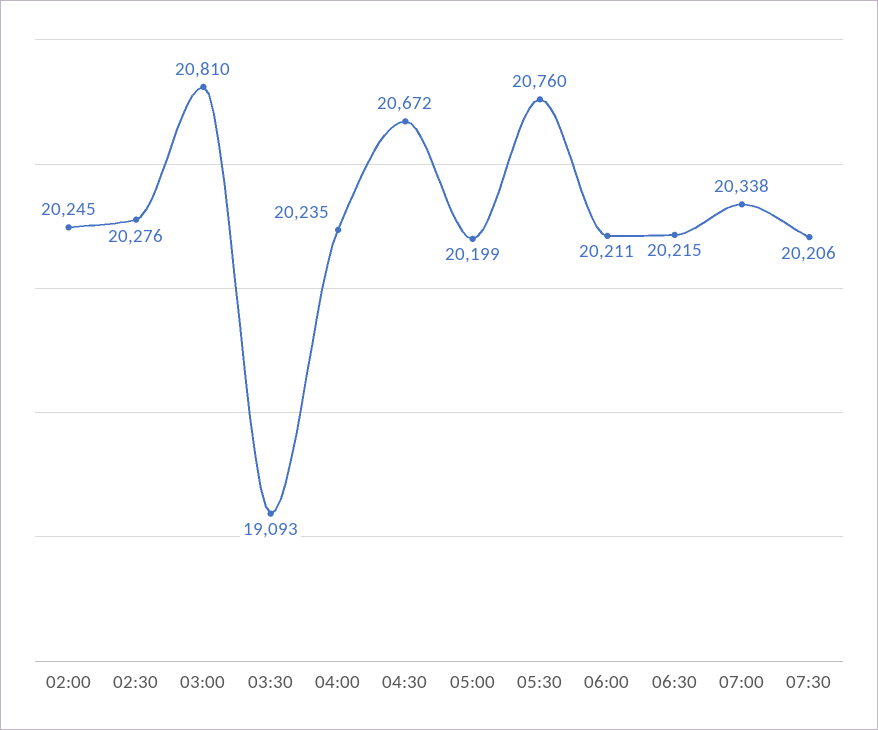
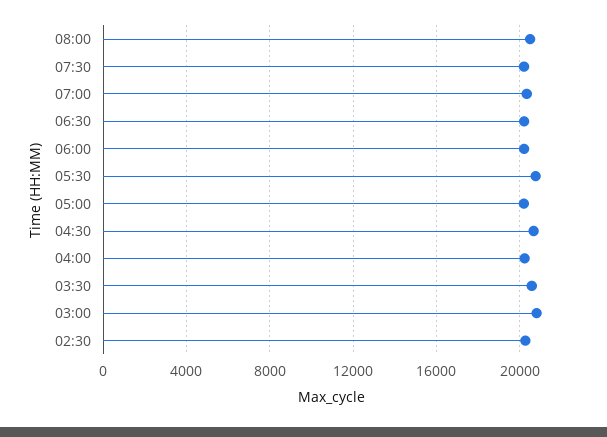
02:00: 20245 -> none
03:30: 19093 -> 20500
08:00: none -> 20500

